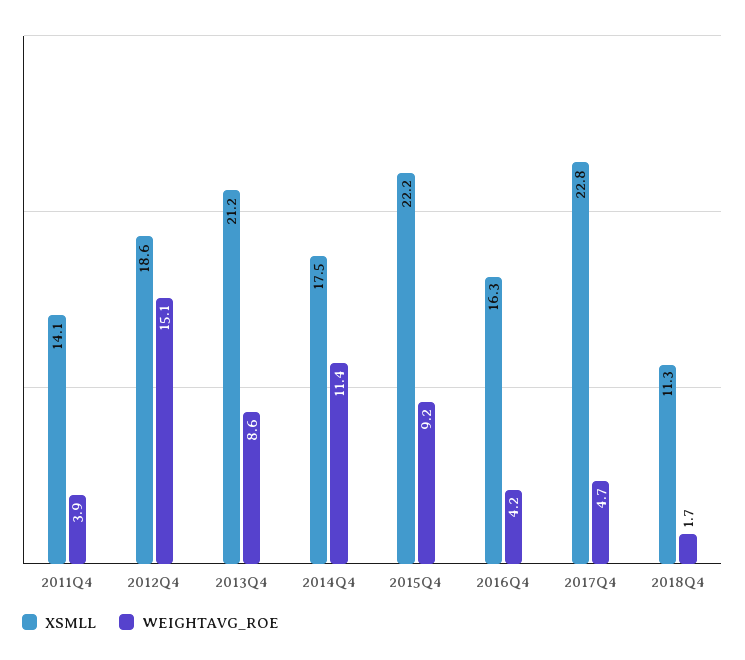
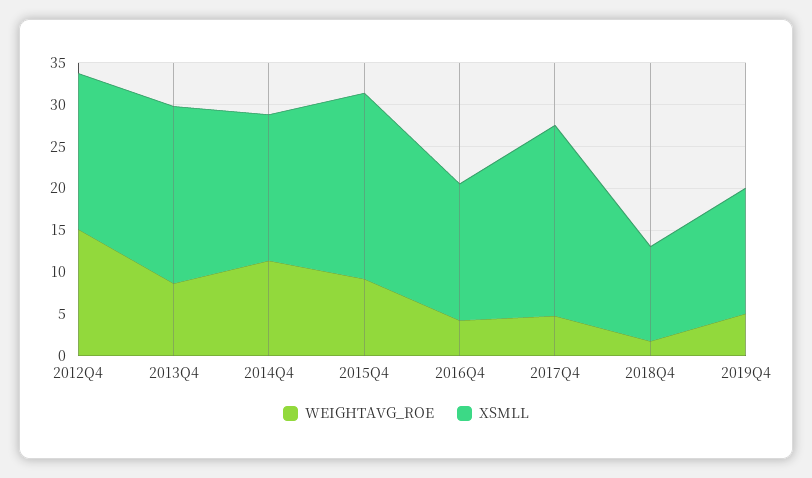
XSMLL, 2011Q4: 14.1 -> none
WEIGHTAVG_ROE, 2011Q4: 3.9 -> none
WEIGHTAVG_ROE, 2019Q4: none -> 5
XSMLL, 2019Q4: none -> 15

